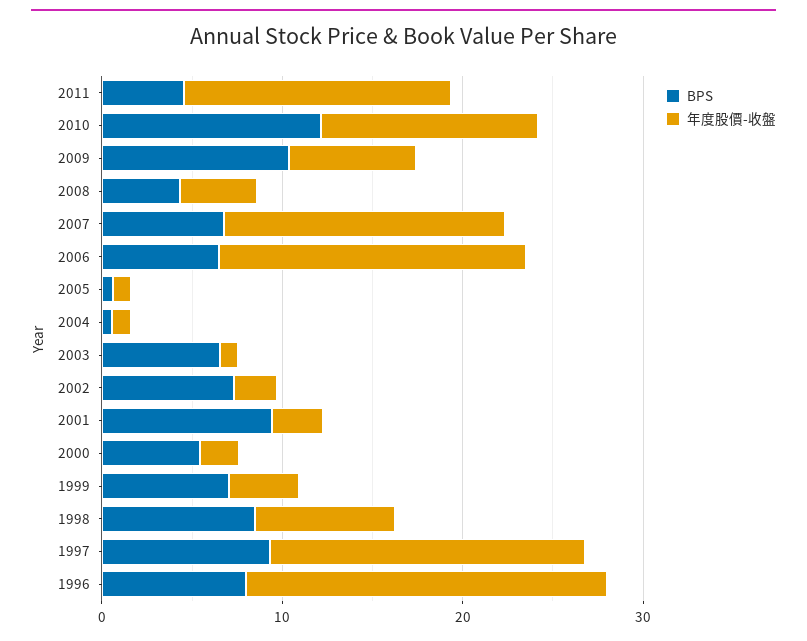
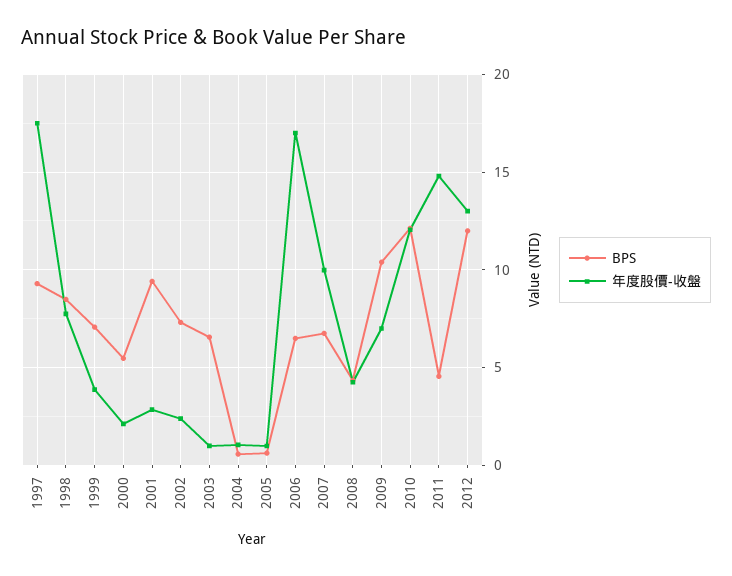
年度股價-收盤, 2007: 16 -> 10
BPS, 1996: 8 -> none
年度股價-收盤, 1996: 20 -> none
BPS, 2012: none -> 12
年度股價-收盤, 2012: none -> 13

